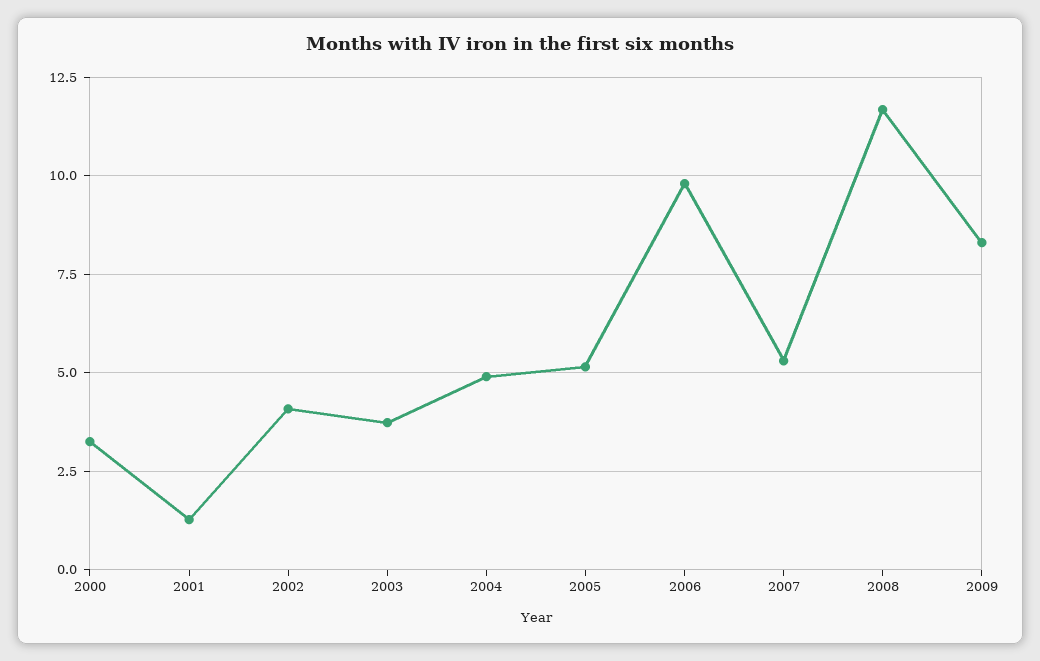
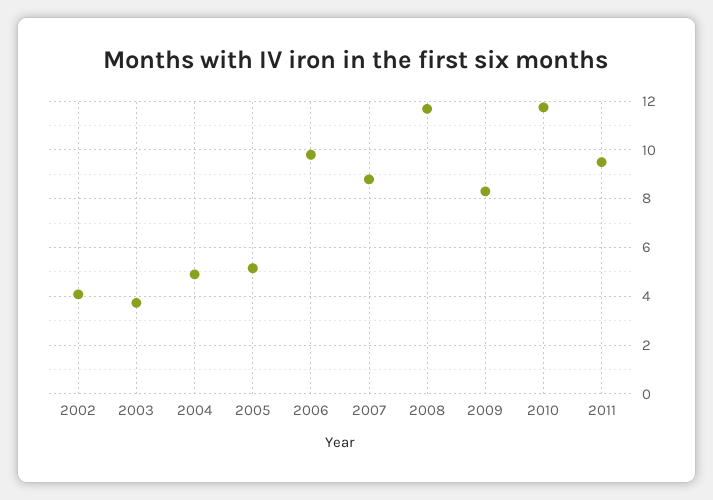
2000: 3.25 -> none
2001: 1.25 -> none
2007: 5.25 -> 8.75
2010: none -> 11.75
2011: none -> 9.5

